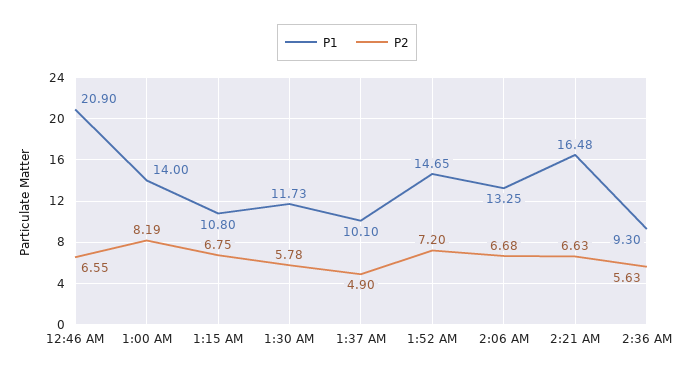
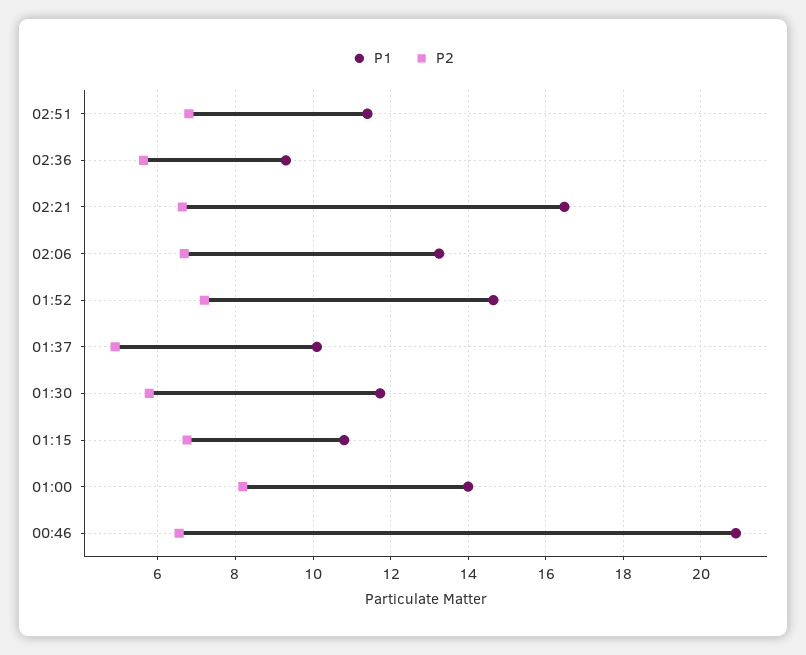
P1, 02:51: none -> 11.4
P2, 02:51: none -> 6.8

